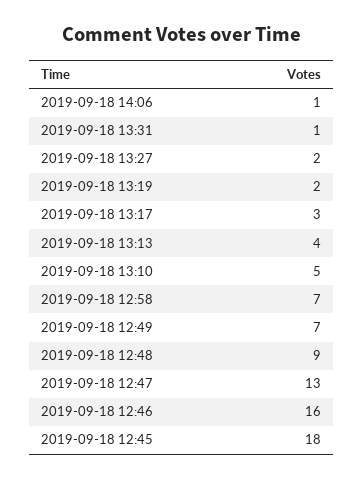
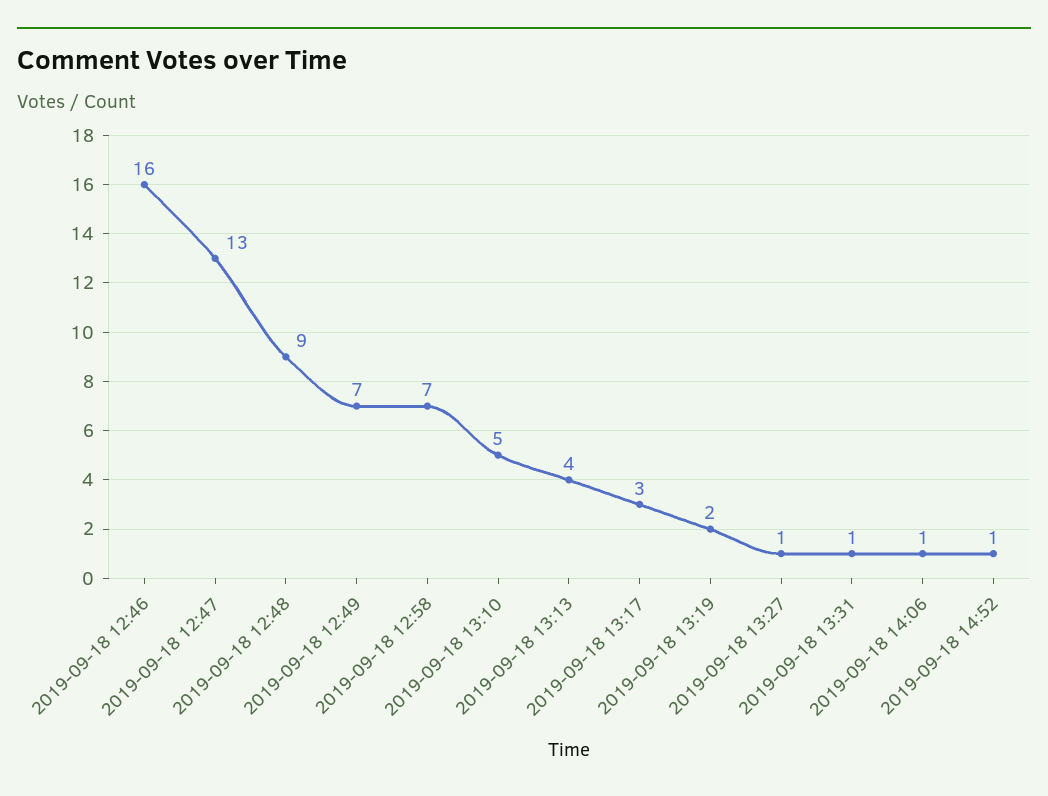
2019-09-18 13:27: 2 -> 1
2019-09-18 12:45: 18 -> none
2019-09-18 14:52: none -> 1

